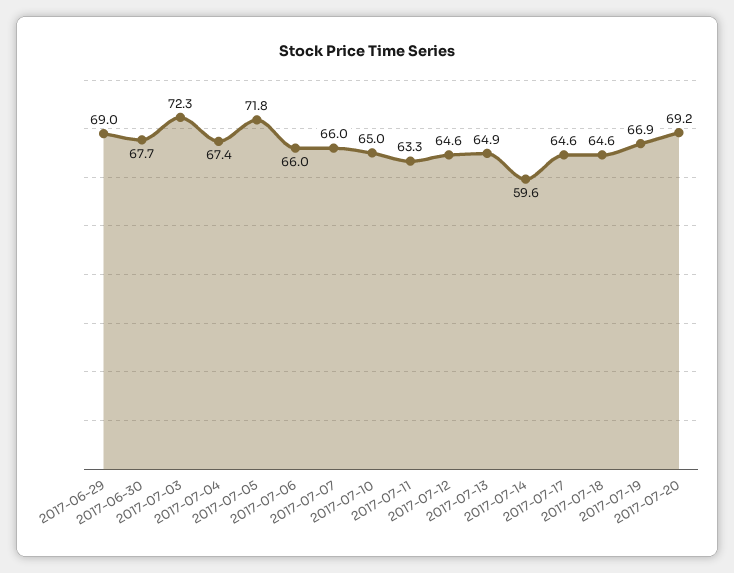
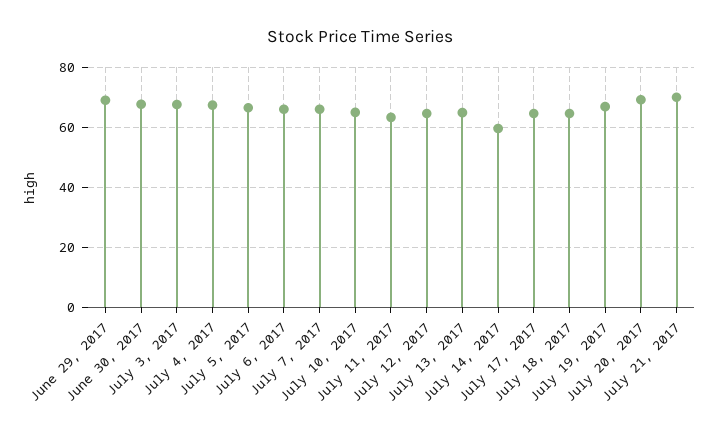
2017-07-03: 72.3 -> 68
2017-07-05: 71.8 -> 66
July 21, 2017: none -> 70

